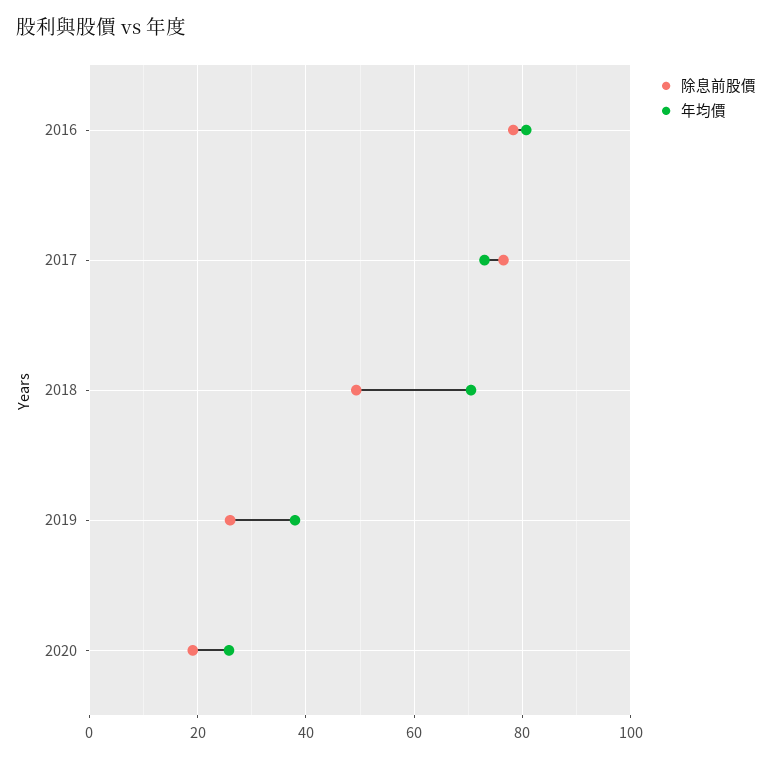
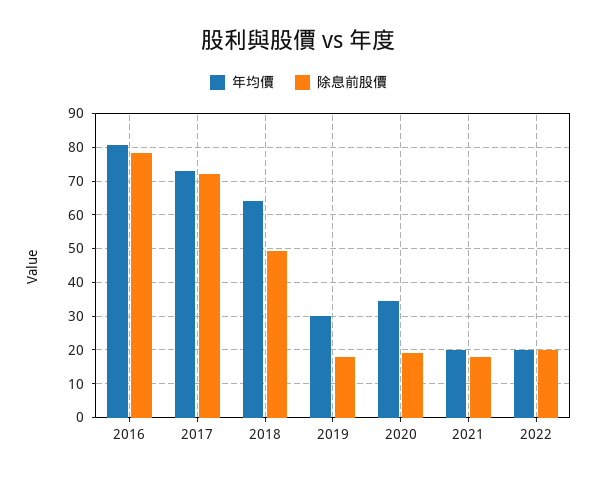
除息前股價, 2017: 76 -> 72
年均價, 2018: 70 -> 64
除息前股價, 2019: 26 -> 18
年均價, 2019: 38 -> 30
年均價, 2020: 26 -> 34
年均價, 2021: none -> 20
除息前股價, 2021: none -> 18
年均價, 2022: none -> 20
除息前股價, 2022: none -> 20

